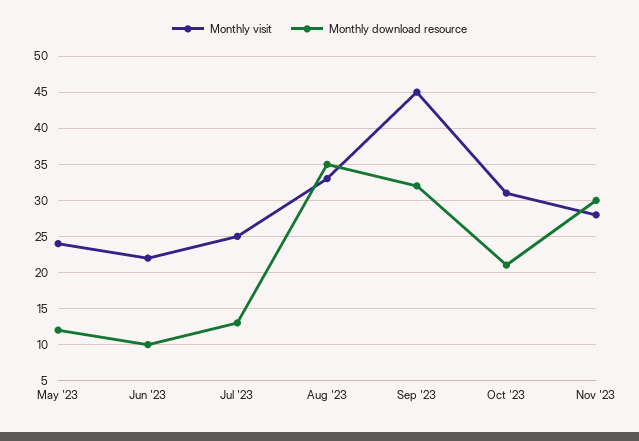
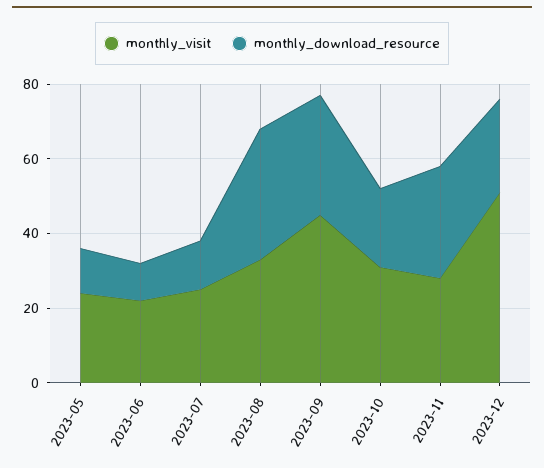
Monthly visit, 2023-12: none -> 50
Monthly download resource, 2023-12: none -> 25

